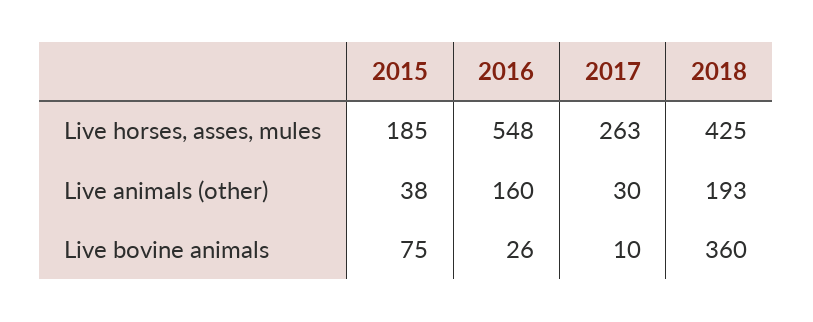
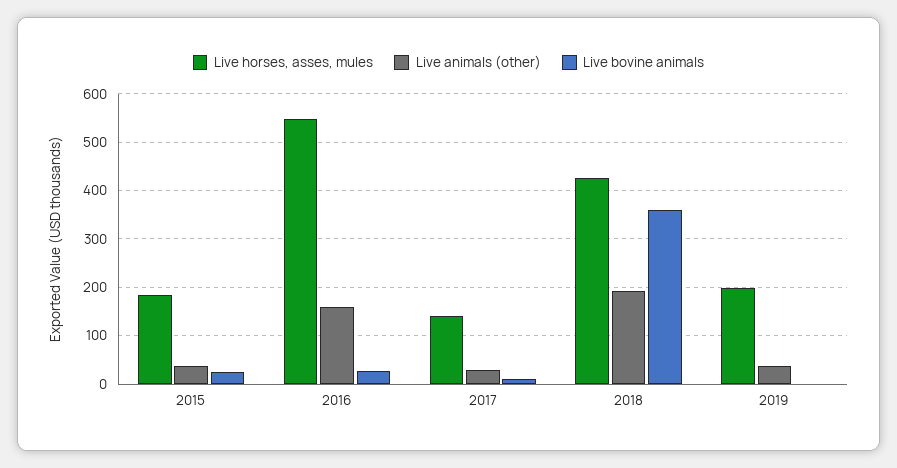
Live horses, asses, mules, 2017: 263 -> 140
Live bovine animals, 2015: 75 -> 20
Live horses, asses, mules, 2019: none -> 200
Live animals (other), 2019: none -> 40
Live bovine animals, 2019: none -> 0

